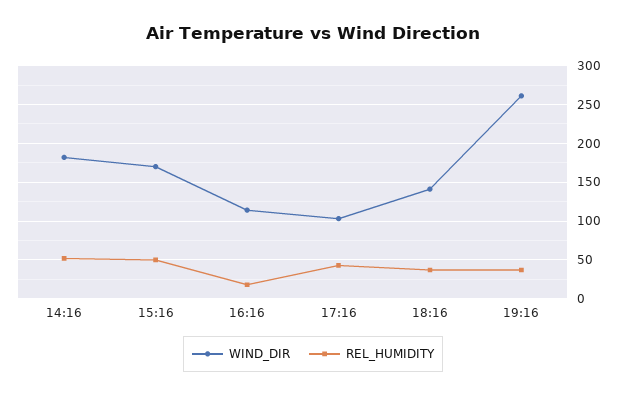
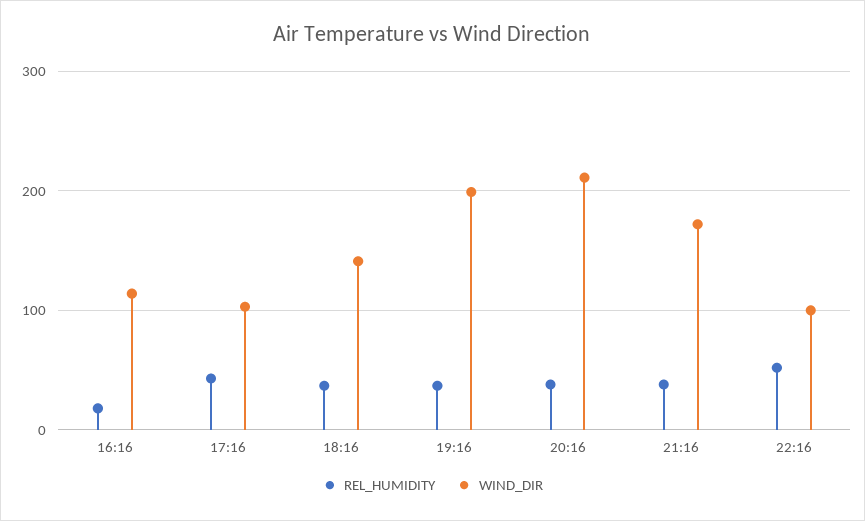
WIND_DIR, 14:16: 180 -> none
REL_HUMIDITY, 14:16: 50 -> none
WIND_DIR, 15:16: 170 -> none
REL_HUMIDITY, 15:16: 50 -> none
WIND_DIR, 19:16: 260 -> 200
REL_HUMIDITY, 20:16: none -> 40
WIND_DIR, 20:16: none -> 210
REL_HUMIDITY, 21:16: none -> 40
WIND_DIR, 21:16: none -> 170
REL_HUMIDITY, 22:16: none -> 50
WIND_DIR, 22:16: none -> 100

